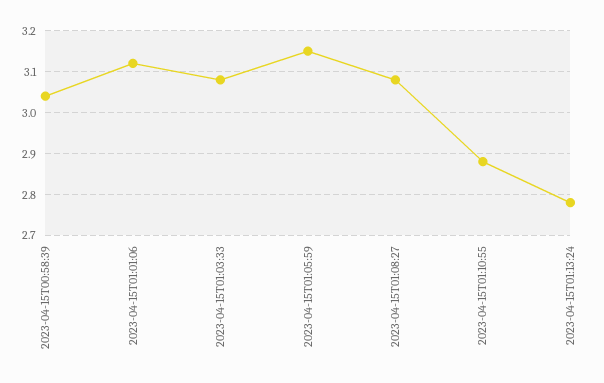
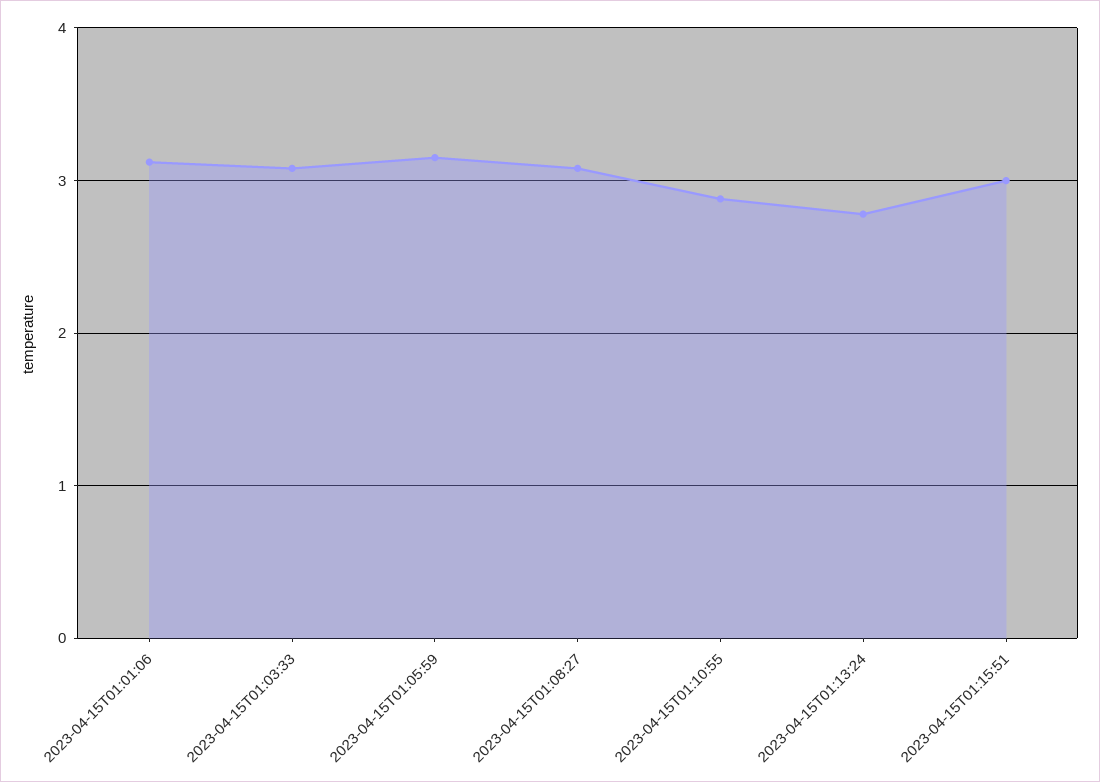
2023-04-15T00:58:39: 3.05 -> none
2023-04-15T01:15:51: none -> 3

